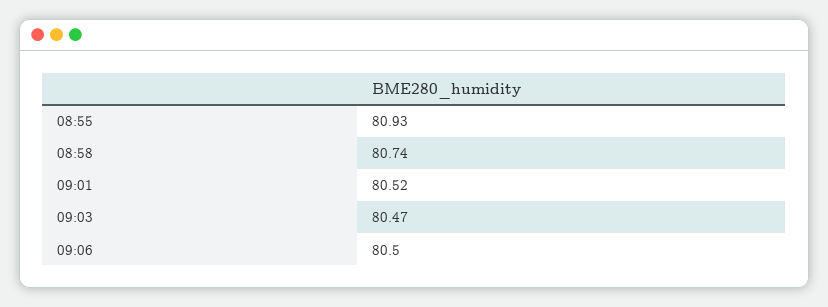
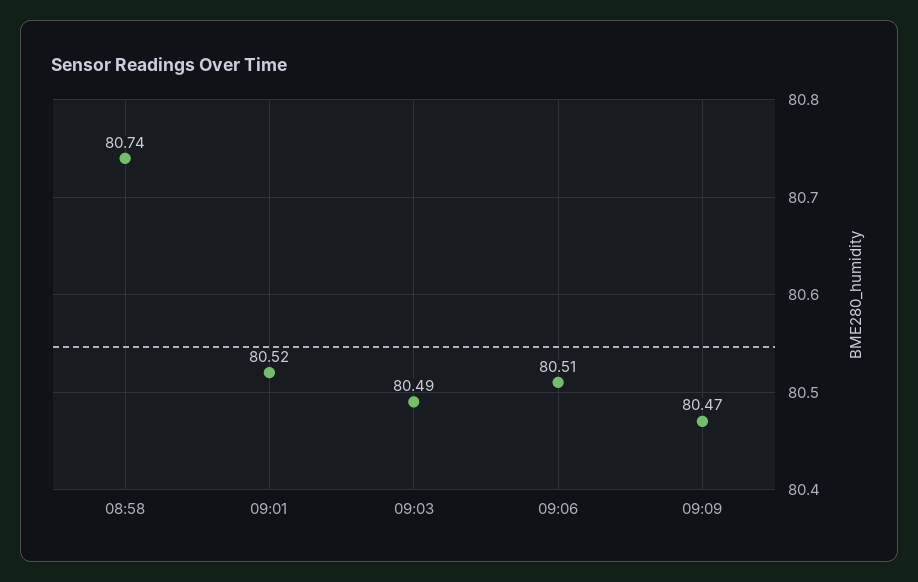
08:55: 80.93 -> none
09:03: 80.47 -> 80.49
09:06: 80.5 -> 80.51
09:09: none -> 80.47

